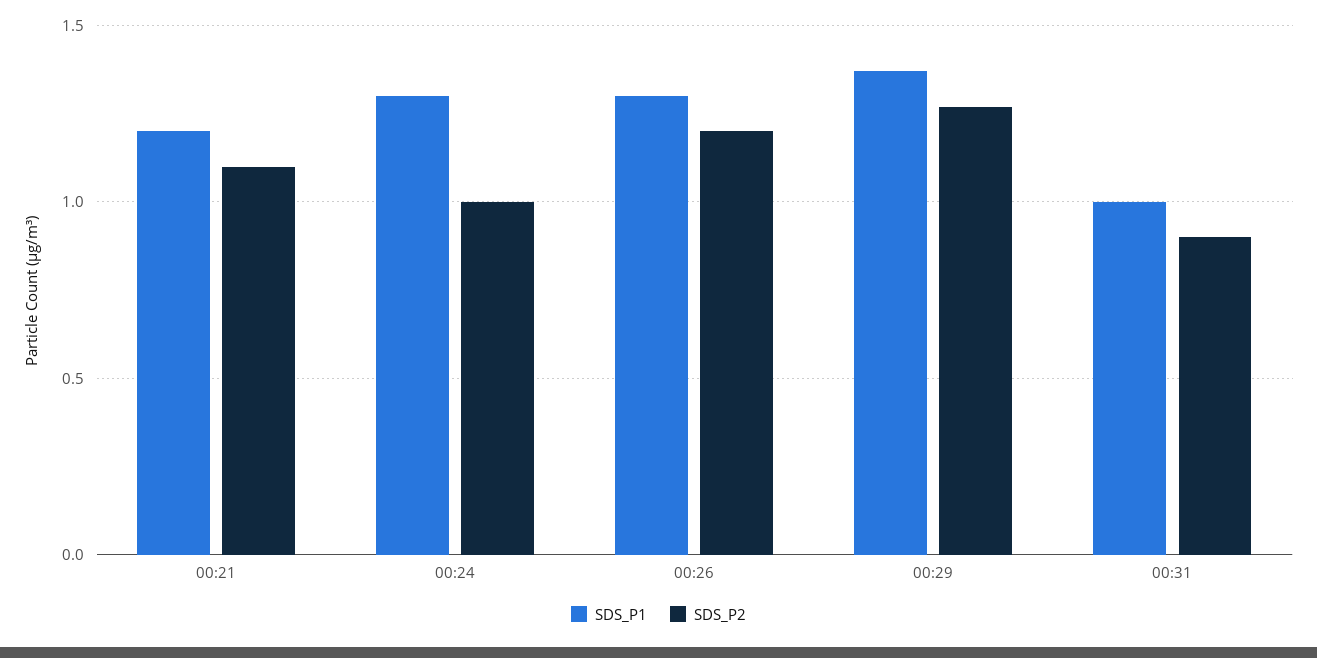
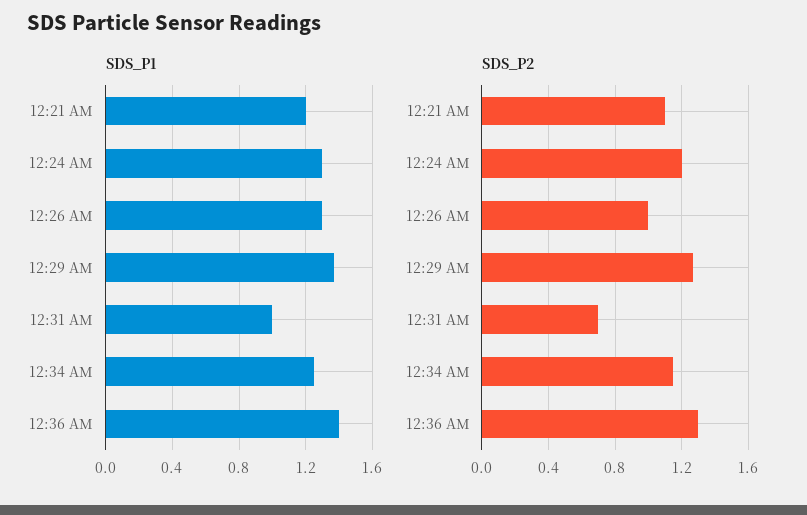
SDS_P2, 00:24: 1 -> 1.2
SDS_P2, 00:26: 1.2 -> 1
SDS_P2, 00:31: 0.9 -> 0.7
SDS_P1, 12:34 AM: none -> 1.25
SDS_P1, 12:36 AM: none -> 1.4
SDS_P2, 12:34 AM: none -> 1.15
SDS_P2, 12:36 AM: none -> 1.3

